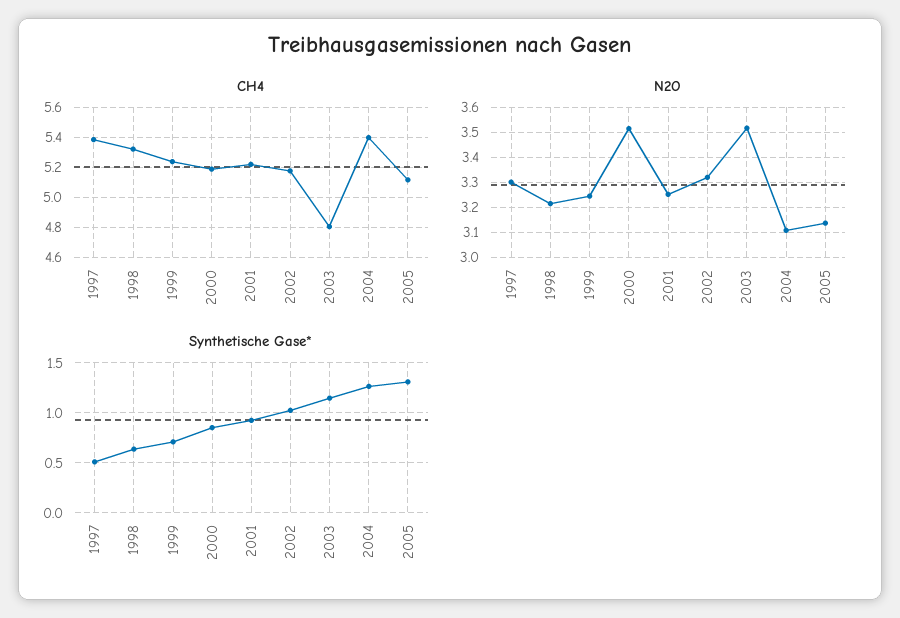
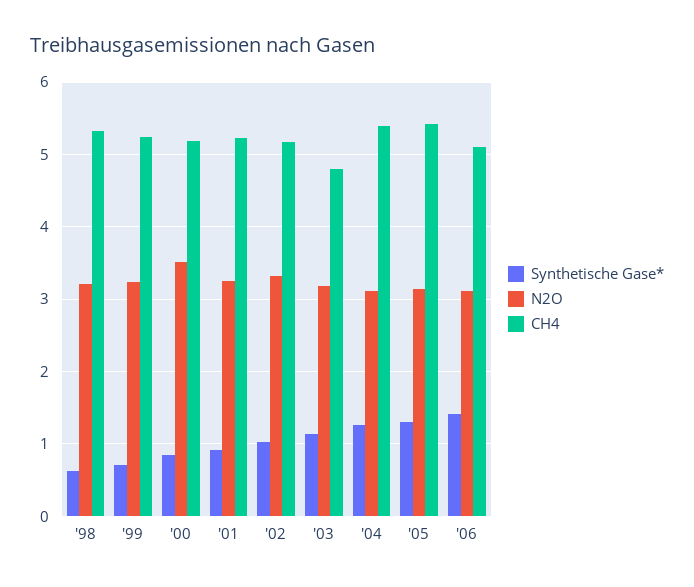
CH4, 1997: 5.4 -> none
CH4, 2005: 5.1 -> 5.4
N2O, 1997: 3.3 -> none
N2O, 2003: 3.525 -> 3.2
Synthetische Gase*, 1997: 0.5 -> none
Synthetische Gase*, '06: none -> 1.4
N2O, '06: none -> 3.1
CH4, '06: none -> 5.1

